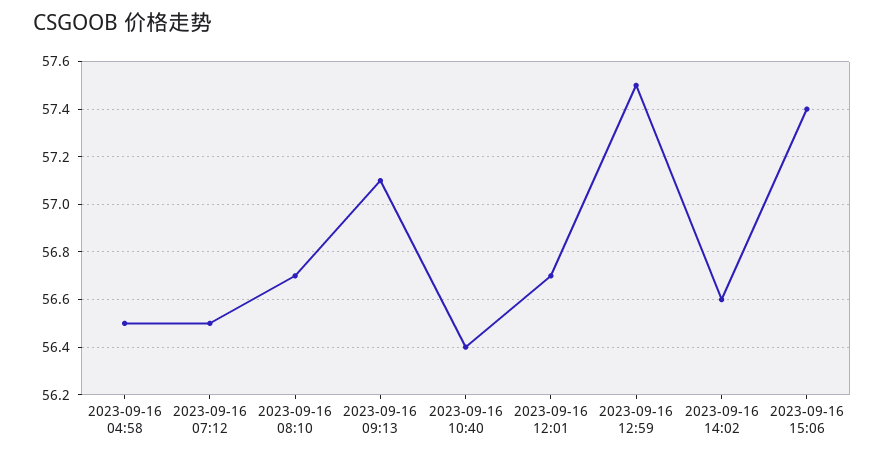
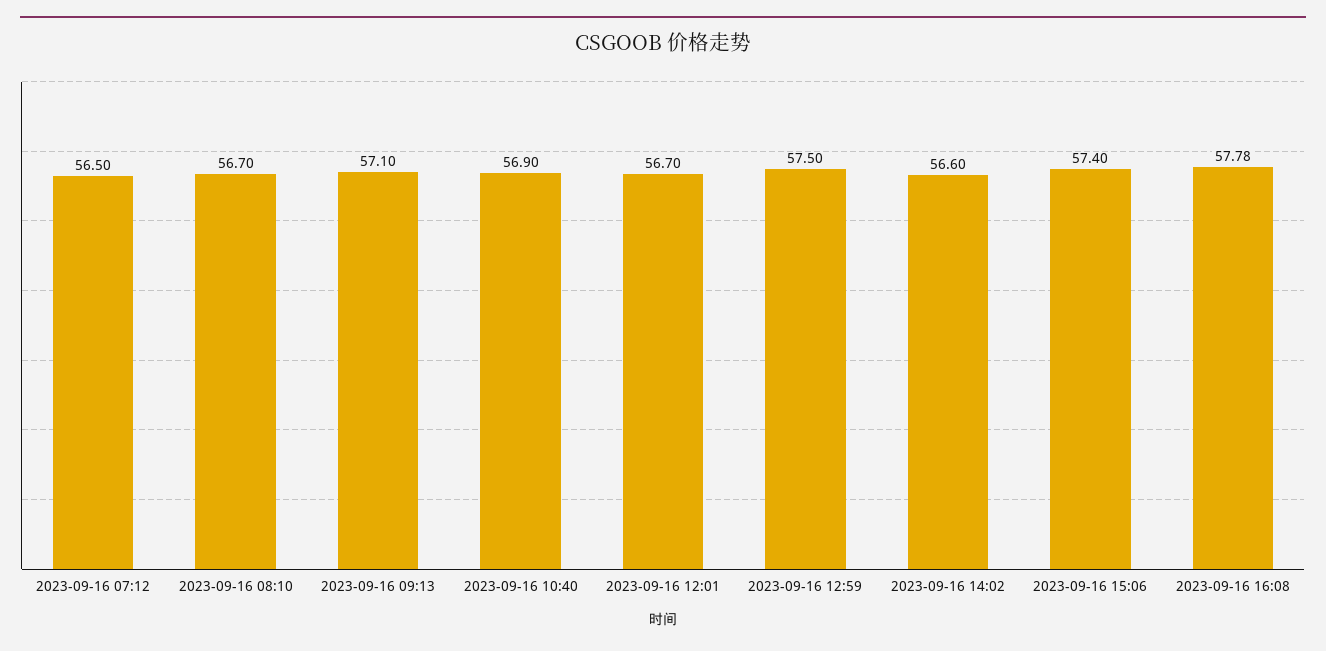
2023-09-16 04:58: 56.5 -> none
2023-09-16 10:40: 56.4 -> 56.9
2023-09-16 16:08: none -> 57.78

